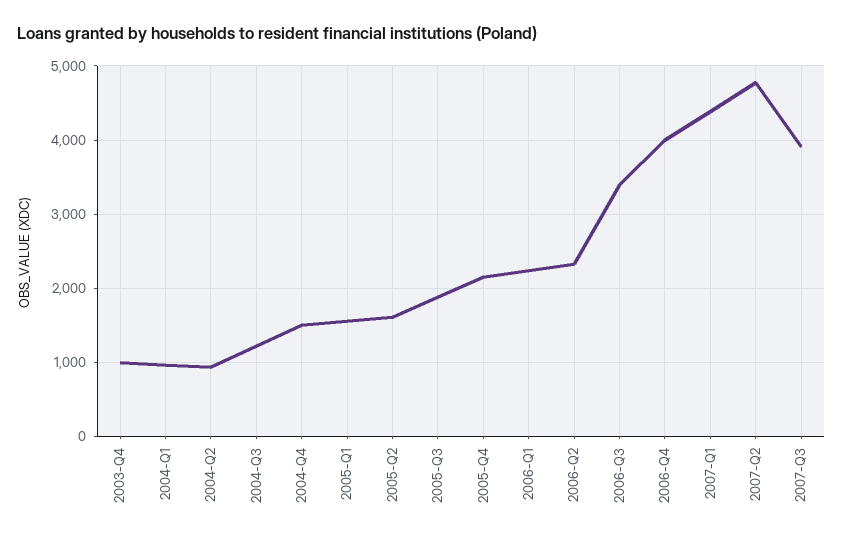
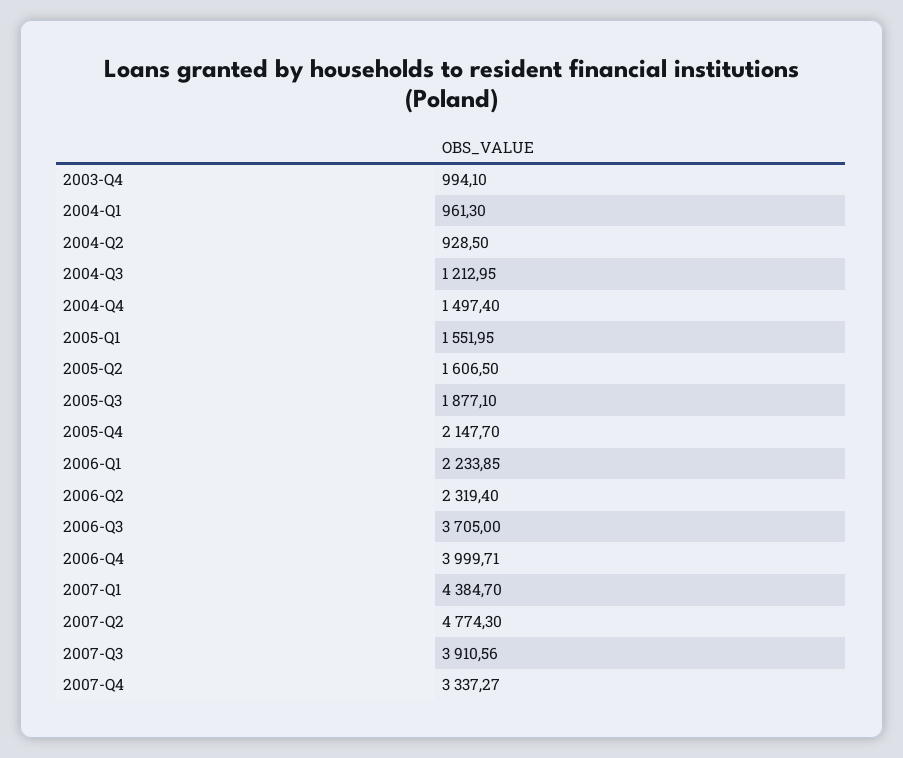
2006-Q3: 3400 -> 3705
2007-Q4: none -> 3337.27

